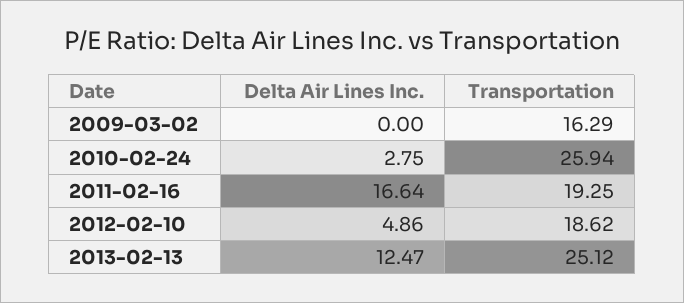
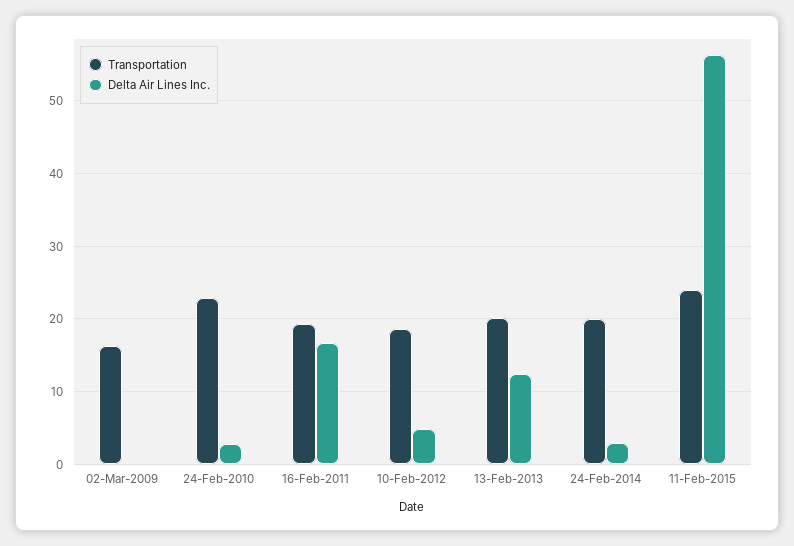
Transportation, 2010-02-24: 25.94 -> 23
Transportation, 2013-02-13: 25.12 -> 20
Transportation, 24-Feb-2014: none -> 20
Delta Air Lines Inc., 24-Feb-2014: none -> 3
Transportation, 11-Feb-2015: none -> 24
Delta Air Lines Inc., 11-Feb-2015: none -> 56

